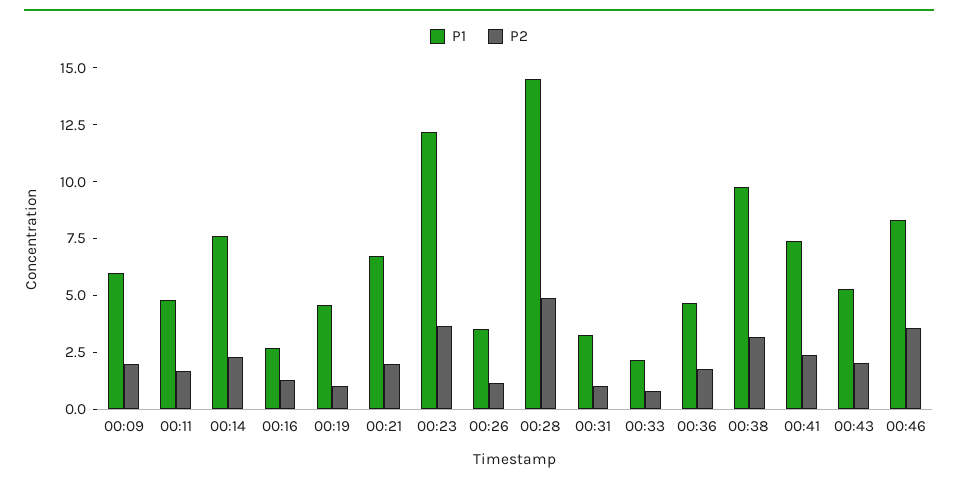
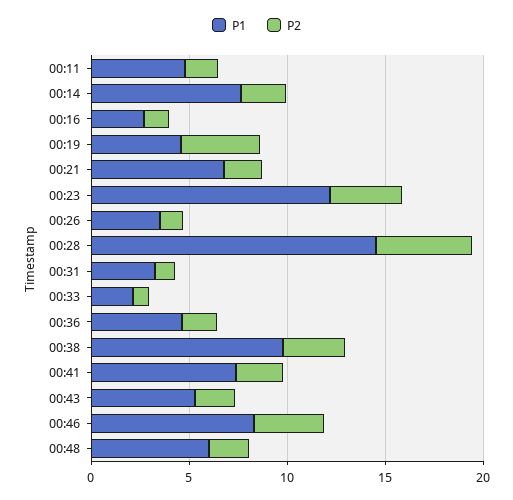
P1, 00:09: 6 -> none
P2, 00:09: 2 -> none
P2, 00:19: 1 -> 4
P1, 00:48: none -> 6
P2, 00:48: none -> 2

